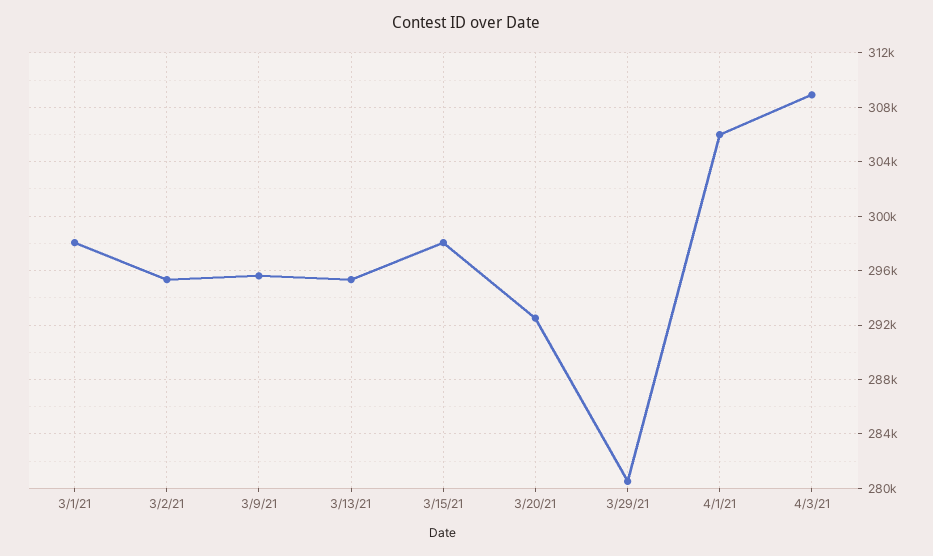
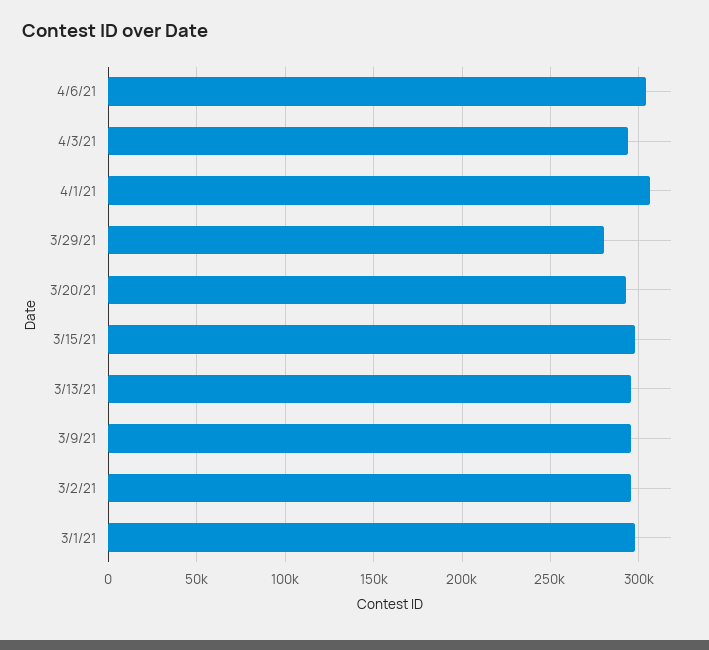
4/3/21: 309000 -> 295000
4/6/21: none -> 305000

